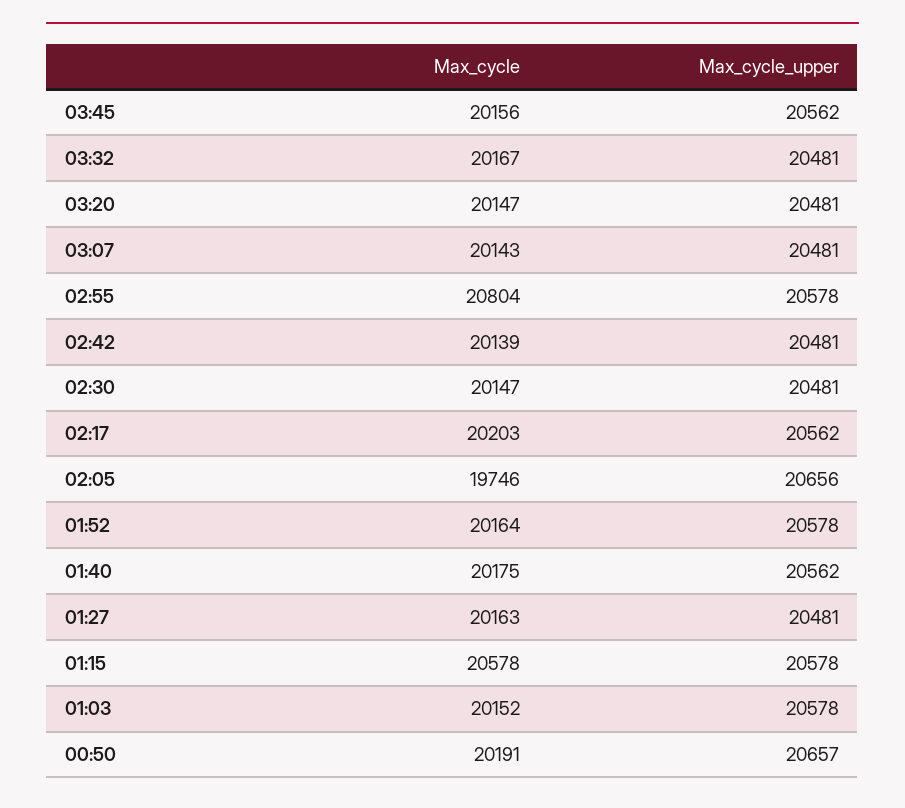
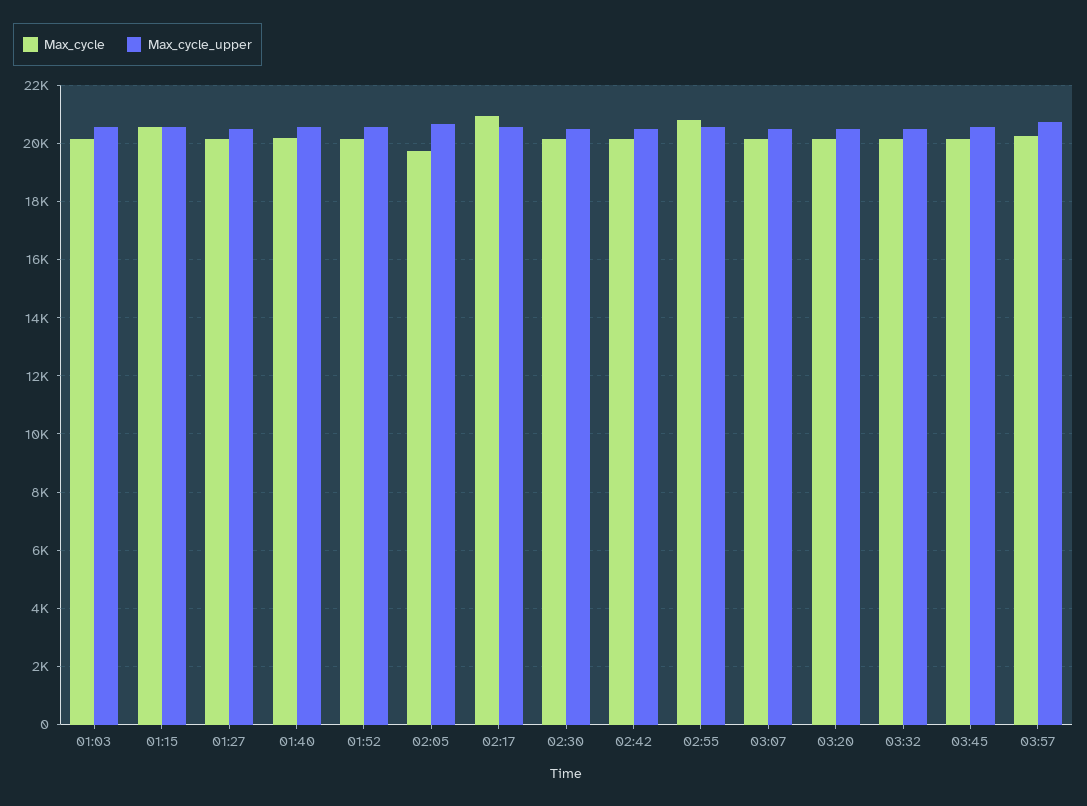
Max_cycle, 02:17: 20203 -> 21000
Max_cycle, 00:50: 20191 -> none
Max_cycle_upper, 00:50: 20657 -> none
Max_cycle, 03:57: none -> 20250
Max_cycle_upper, 03:57: none -> 20750

